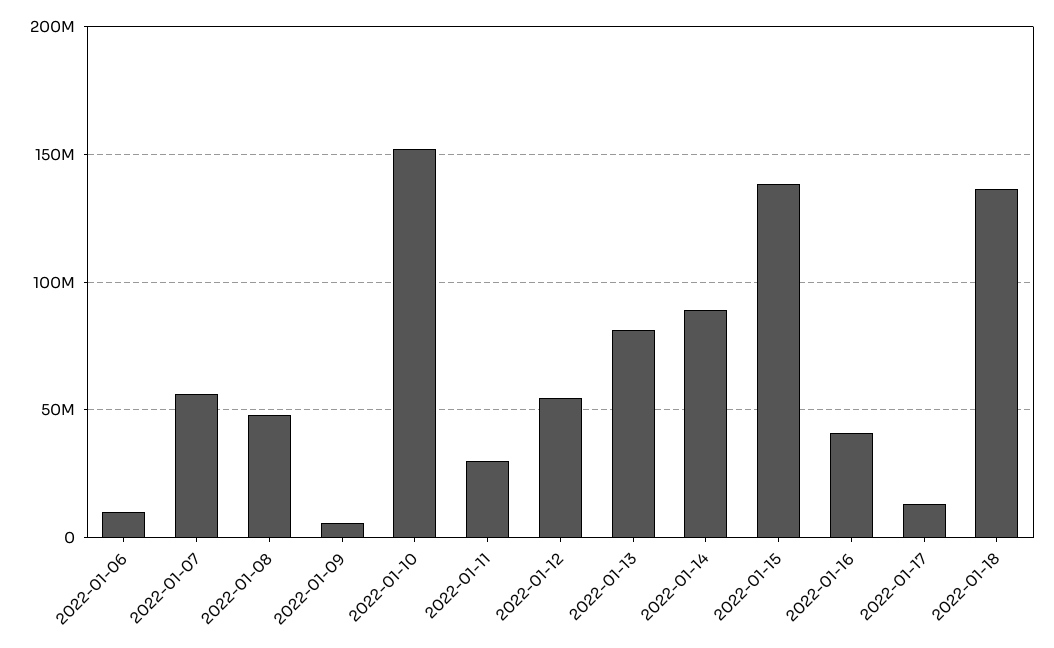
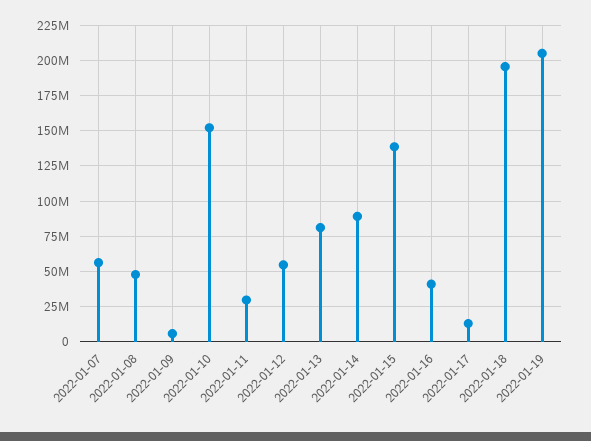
2022-01-06: 10000000 -> none
2022-01-18: 135000000 -> 195000000
2022-01-19: none -> 205000000

